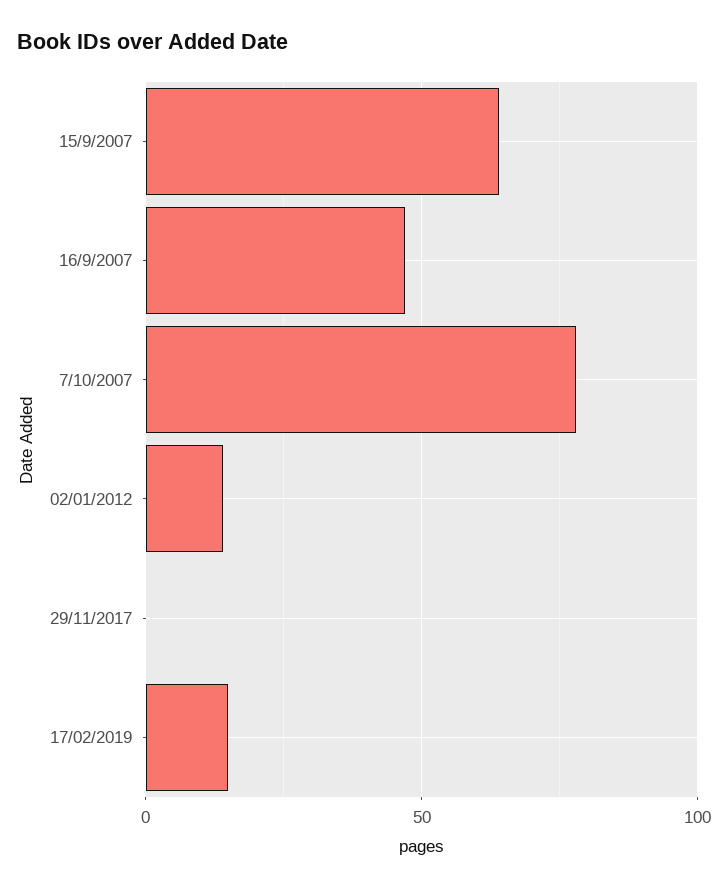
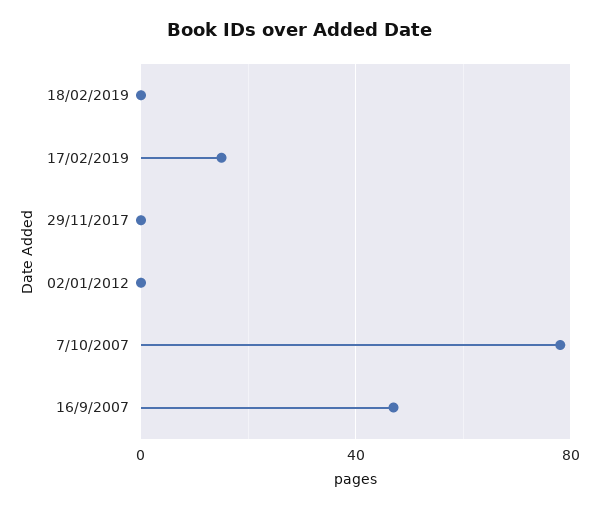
15/9/2007: 65 -> none
02/01/2012: 15 -> 0
18/02/2019: none -> 0

